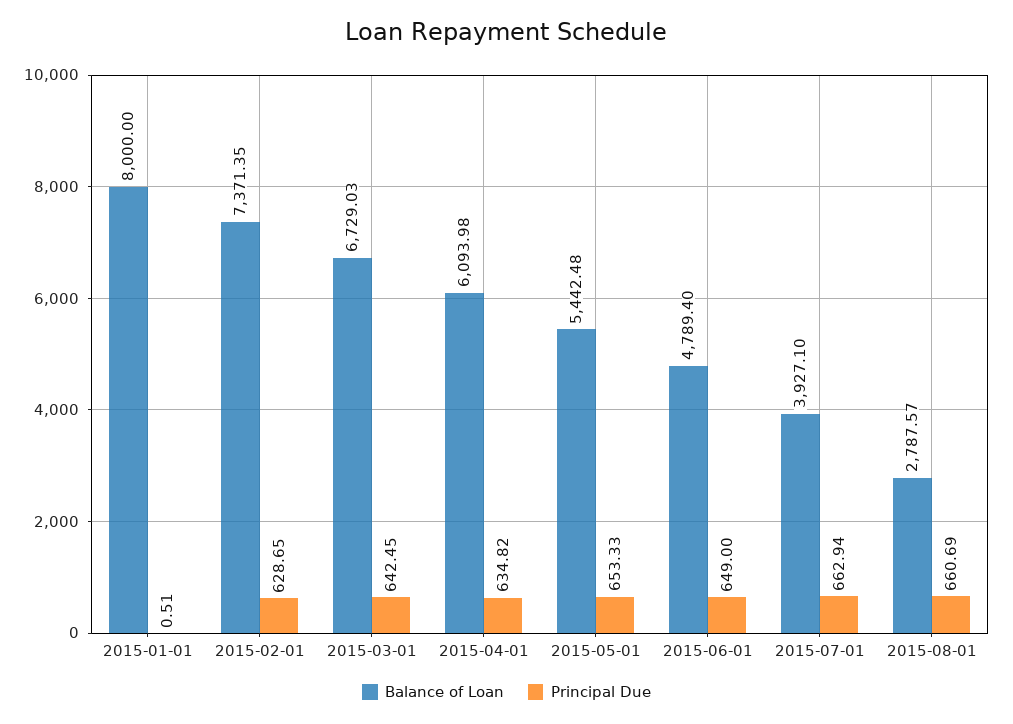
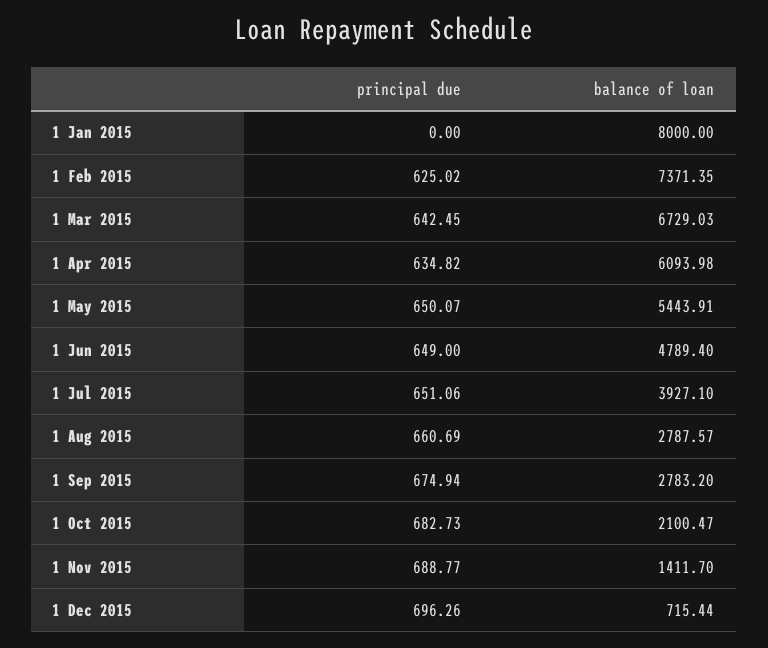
Principal Due, 2015-01-01: 0.51 -> 0
Principal Due, 2015-02-01: 628.65 -> 625.02
Balance of Loan, 2015-05-01: 5442.48 -> 5443.91
Principal Due, 2015-05-01: 653.33 -> 650.07
Principal Due, 2015-07-01: 662.94 -> 651.06
Principal Due, 1 Sep 2015: none -> 674.94
Balance of Loan, 1 Sep 2015: none -> 2783.2
Principal Due, 1 Oct 2015: none -> 682.73
Balance of Loan, 1 Oct 2015: none -> 2100.47
Principal Due, 1 Nov 2015: none -> 688.77
Balance of Loan, 1 Nov 2015: none -> 1411.7
Principal Due, 1 Dec 2015: none -> 696.26
Balance of Loan, 1 Dec 2015: none -> 715.44

